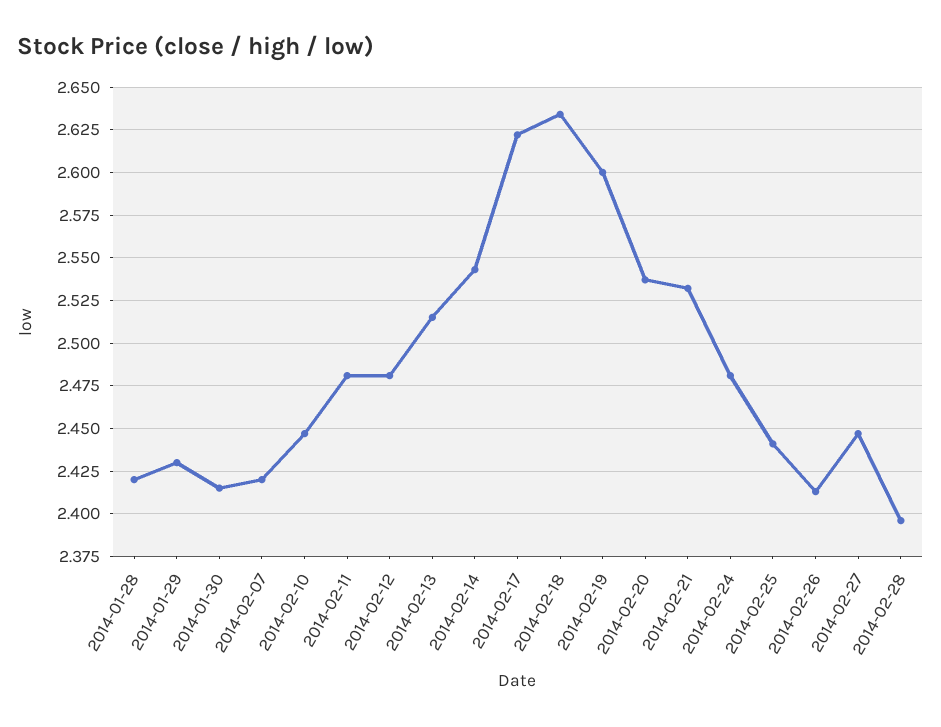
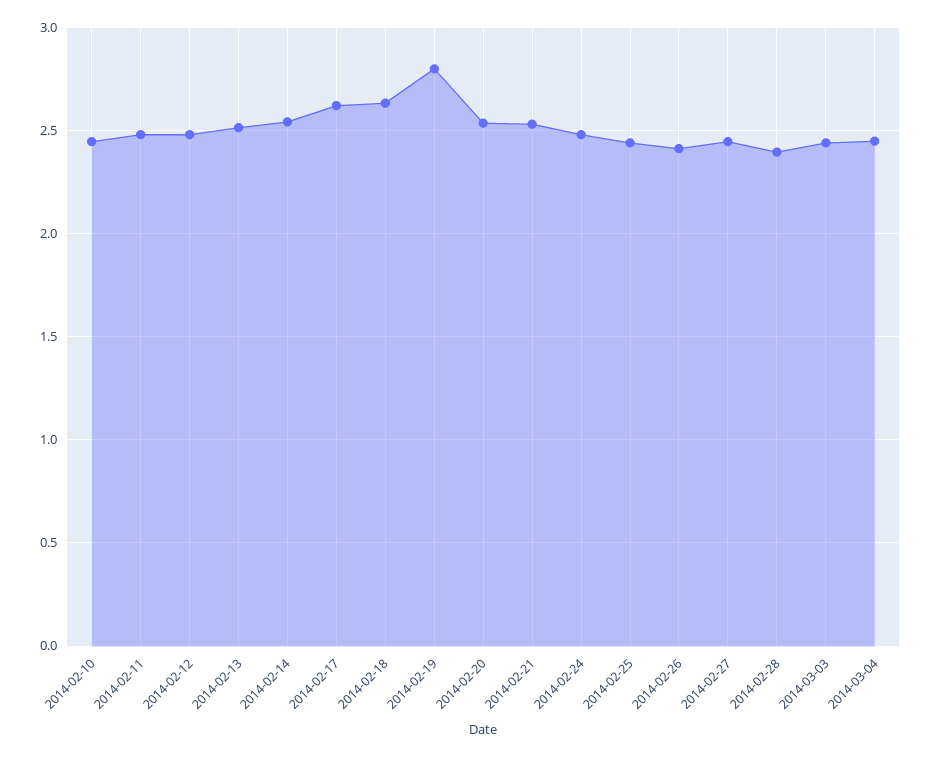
2014-01-28: 2.42 -> none
2014-01-29: 2.43 -> none
2014-01-30: 2.415 -> none
2014-02-07: 2.42 -> none
2014-02-19: 2.6 -> 2.8
2014-03-03: none -> 2.45
2014-03-04: none -> 2.45

